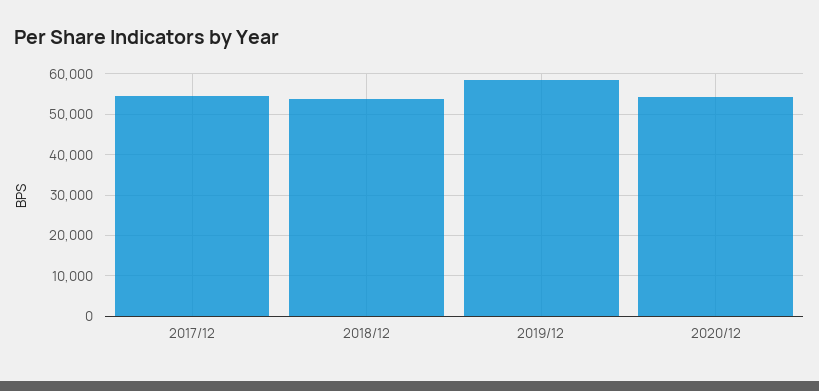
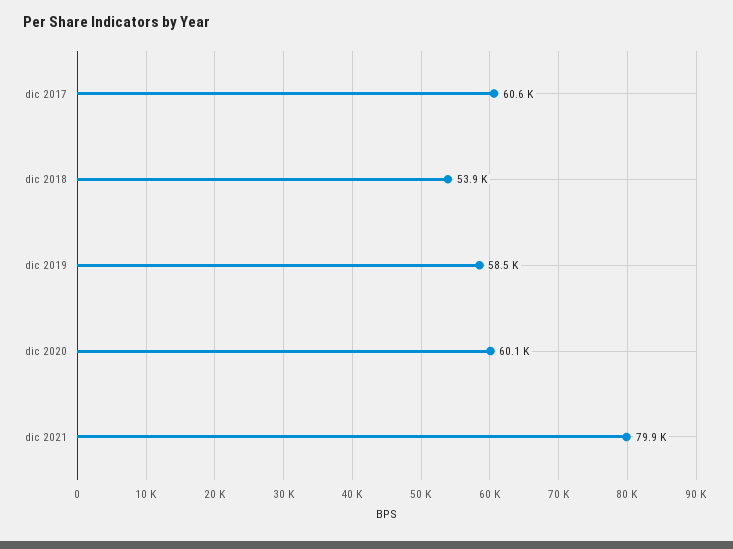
2017/12: 54000 -> 60600
2020/12: 54000 -> 60100
dic 2021: none -> 79900

